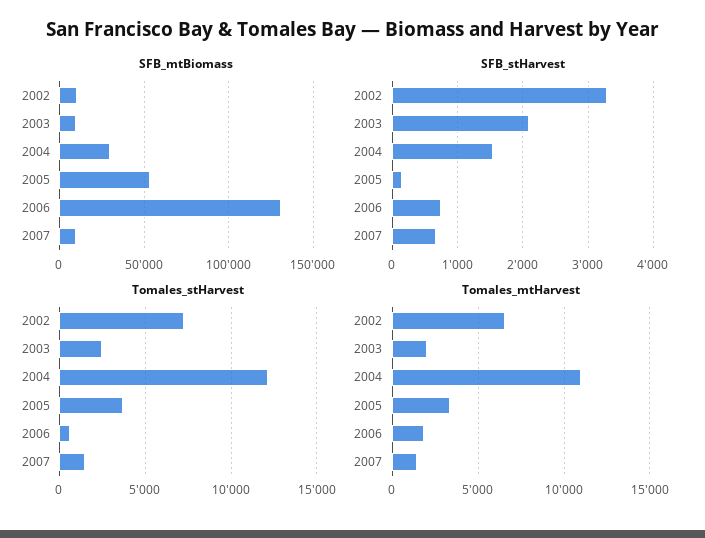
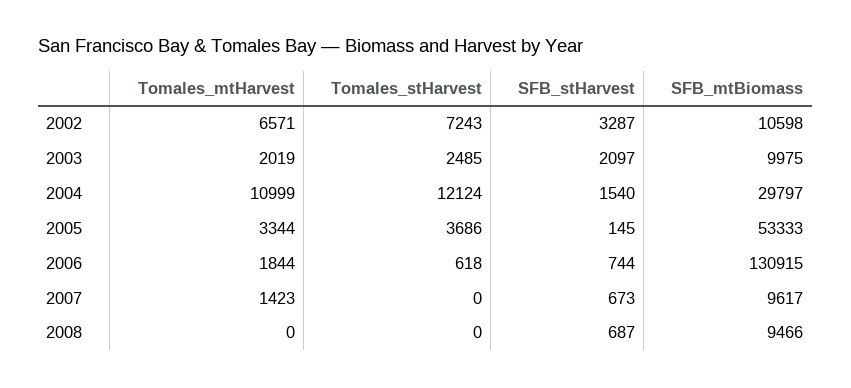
Tomales_stHarvest, 2007: 1500 -> 0
Tomales_mtHarvest, 2008: none -> 0
Tomales_stHarvest, 2008: none -> 0
SFB_stHarvest, 2008: none -> 687
SFB_mtBiomass, 2008: none -> 9466

